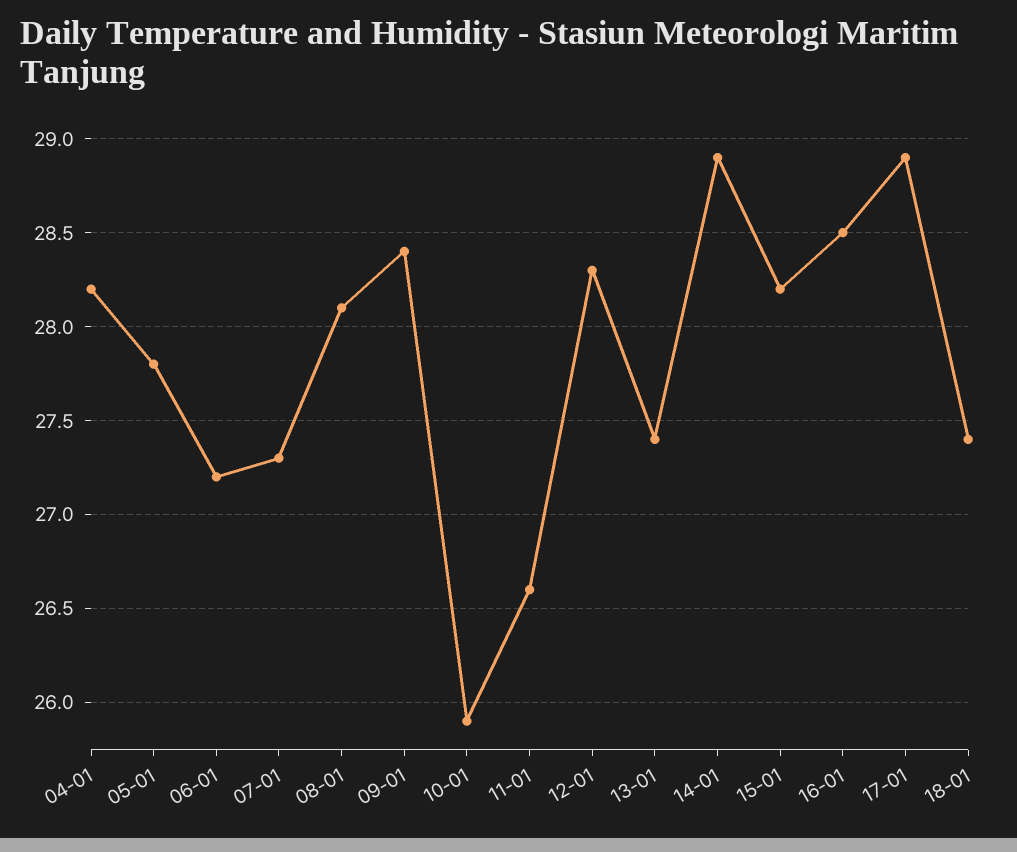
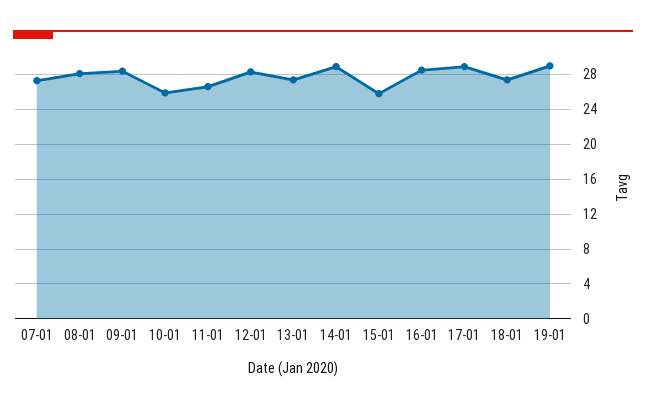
04-01: 28.2 -> none
05-01: 27.8 -> none
06-01: 27.2 -> none
15-01: 28.2 -> 26
19-01: none -> 29

